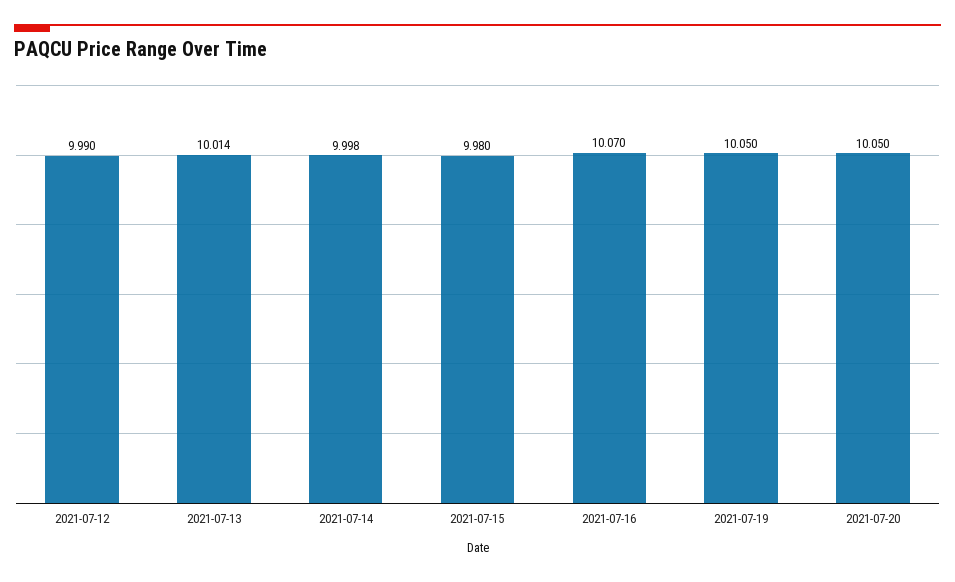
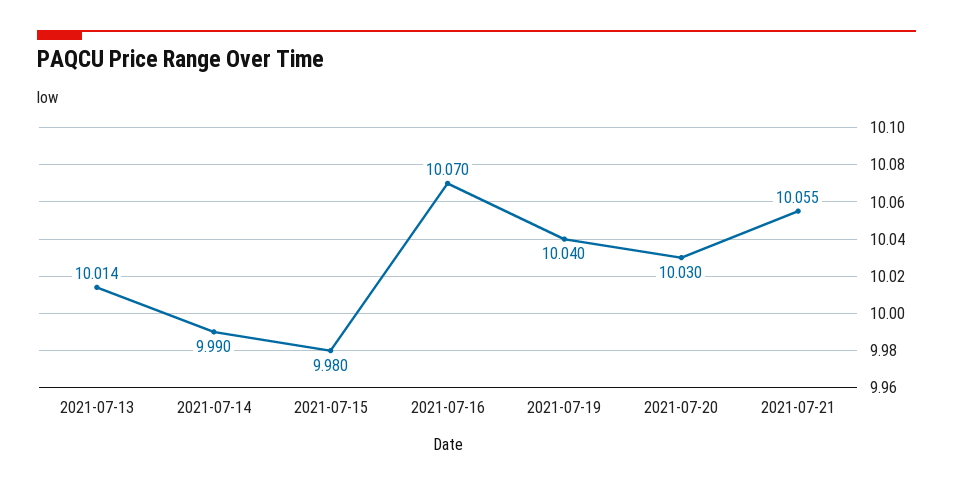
2021-07-12: 9.99 -> none
2021-07-14: 9.998 -> 9.99
2021-07-19: 10.05 -> 10.04
2021-07-20: 10.05 -> 10.03
2021-07-21: none -> 10.055

